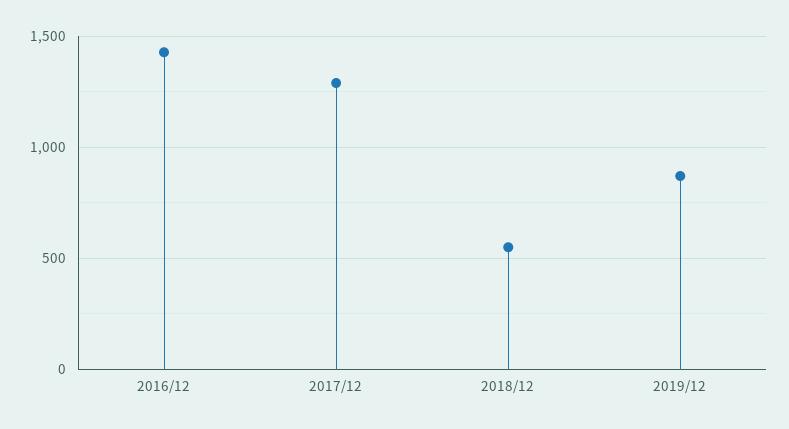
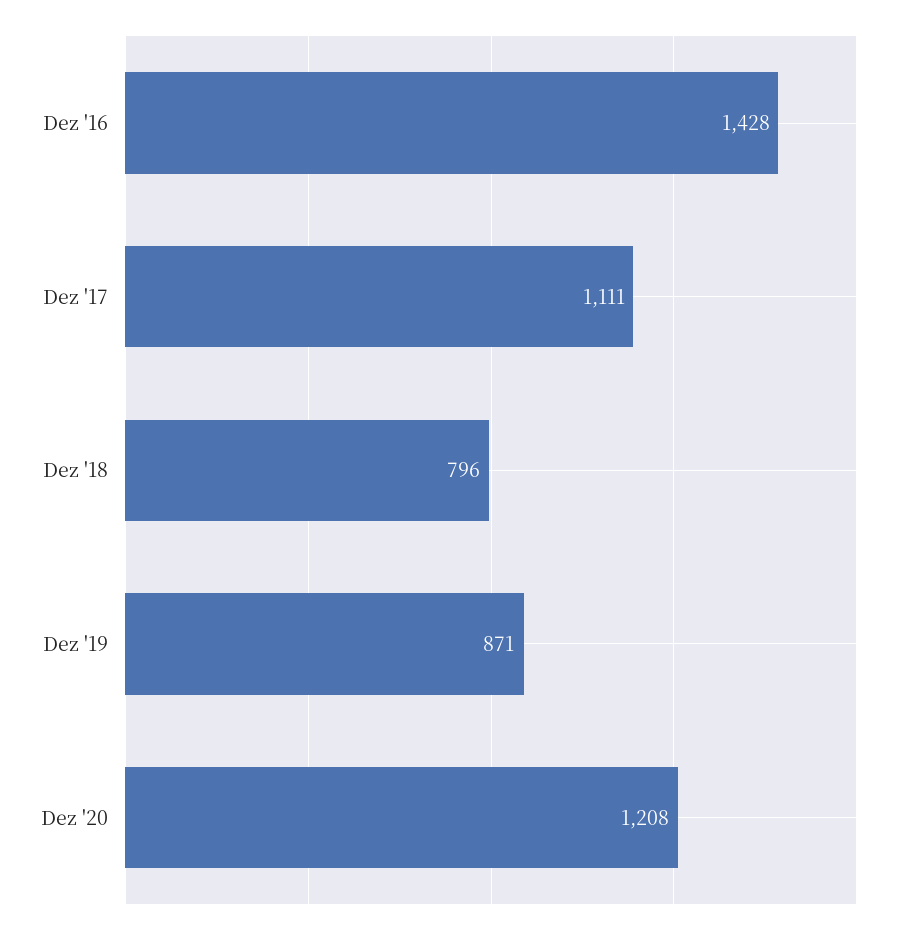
2017/12: 1300 -> 1111
2018/12: 550 -> 796
Dez '20: none -> 1208

